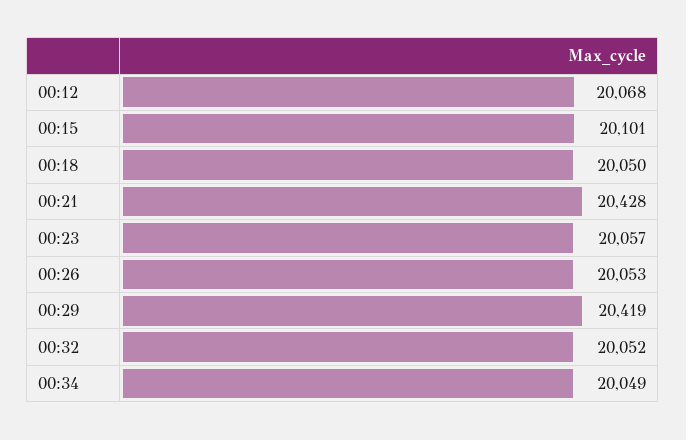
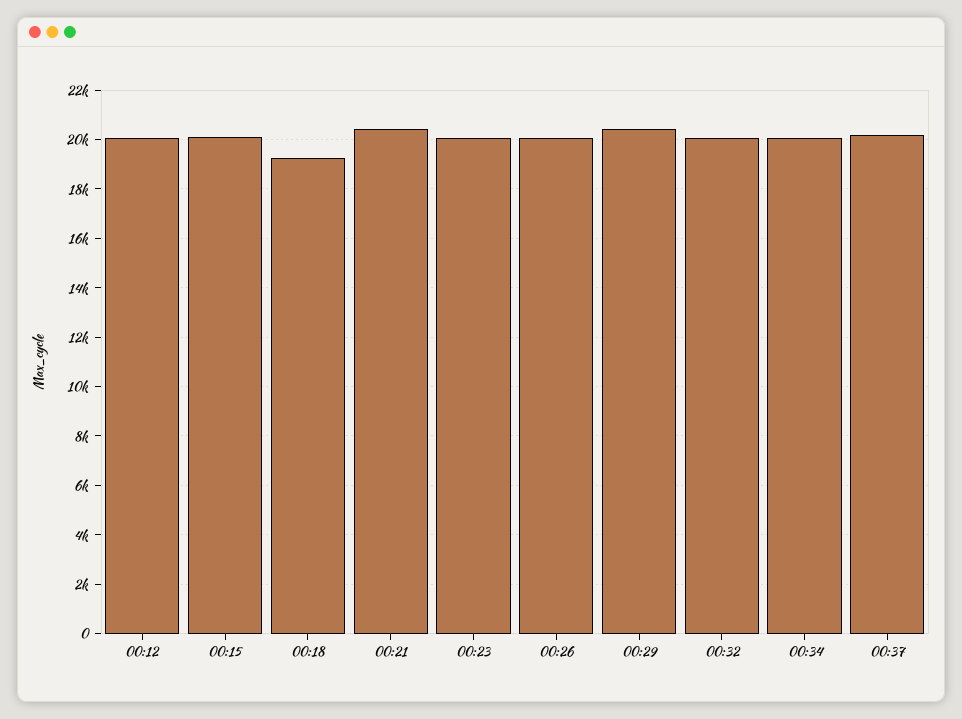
00:18: 20050 -> 19250
00:37: none -> 20250

